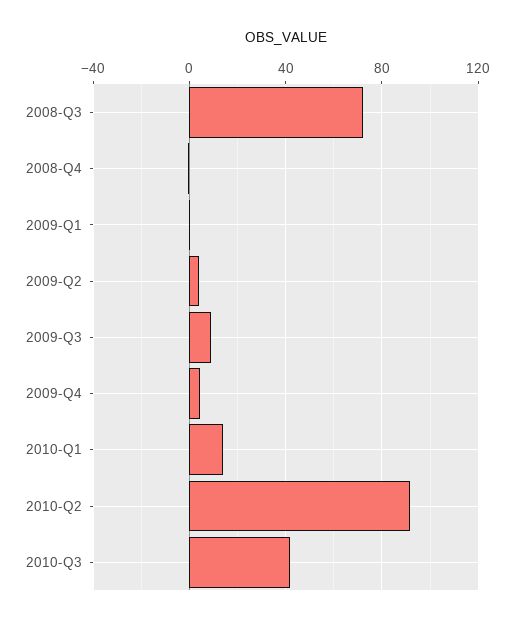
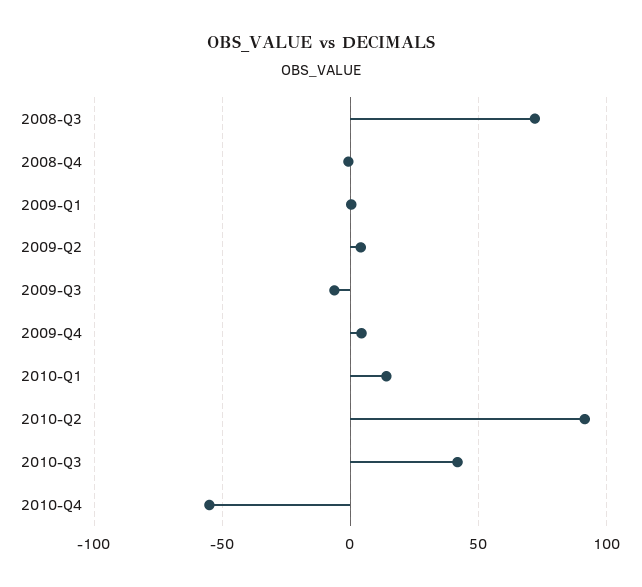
2009-Q3: 10 -> -5
2010-Q4: none -> -55

